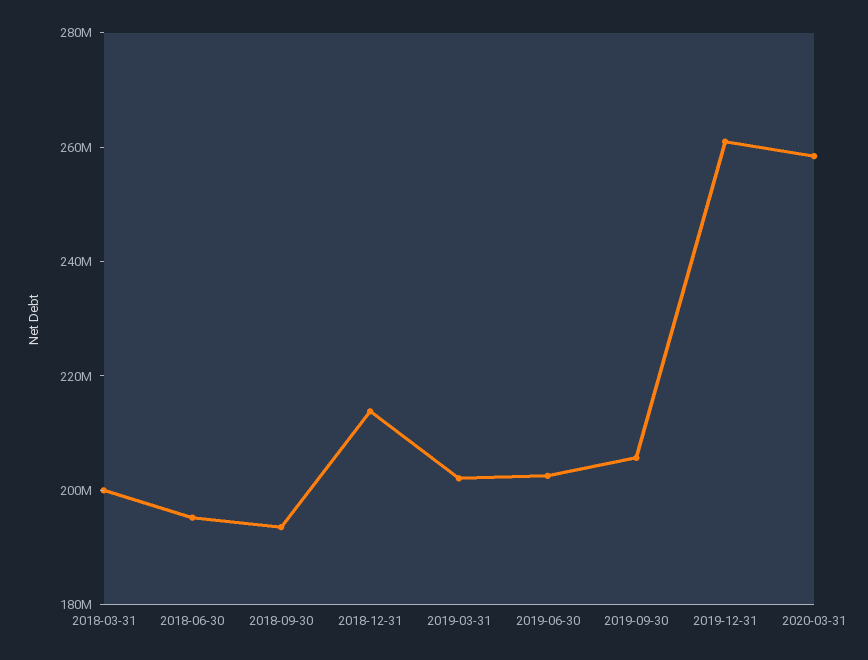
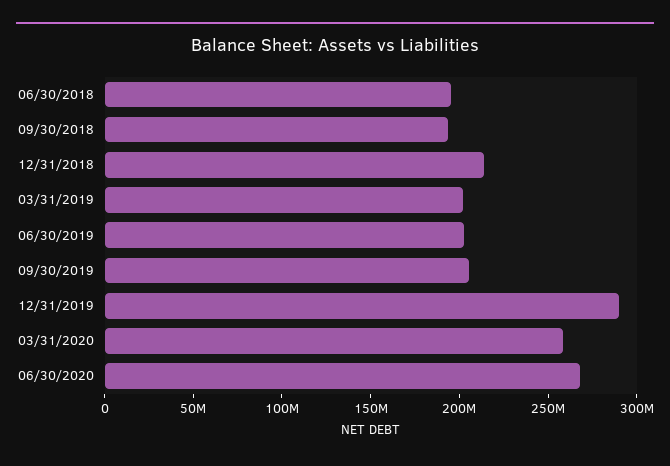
2018-03-31: 200000000 -> none
2019-12-31: 260000000 -> 290000000
06/30/2020: none -> 270000000

